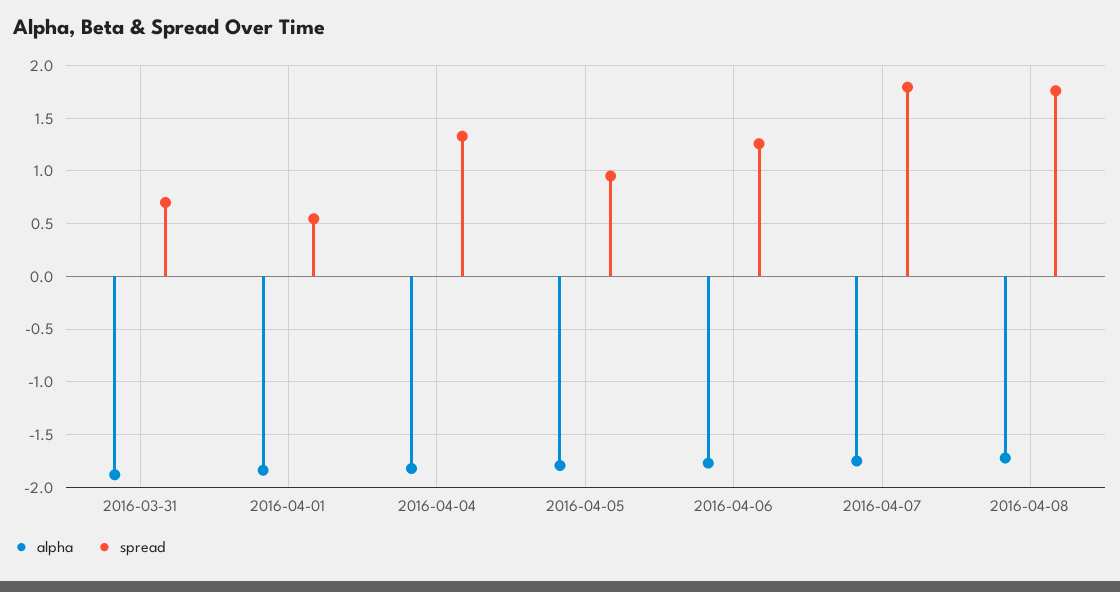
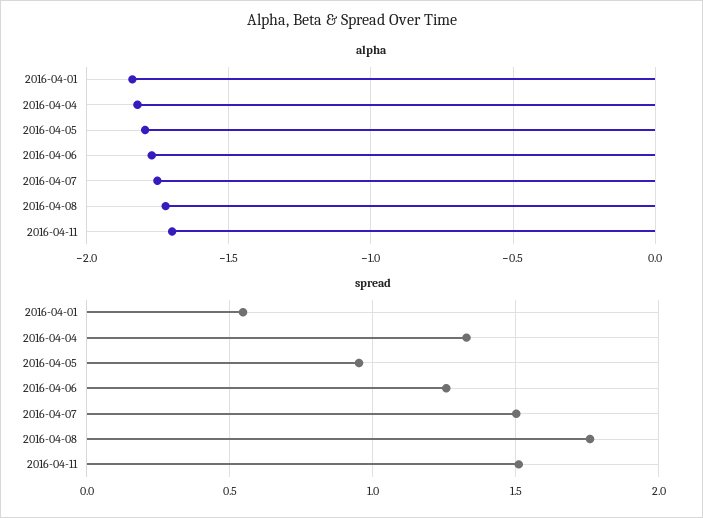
alpha, 2016-03-31: -1.9 -> none
spread, 2016-03-31: 0.7 -> none
spread, 2016-04-07: 1.8 -> 1.5
alpha, 2016-04-11: none -> -1.7
spread, 2016-04-11: none -> 1.5

